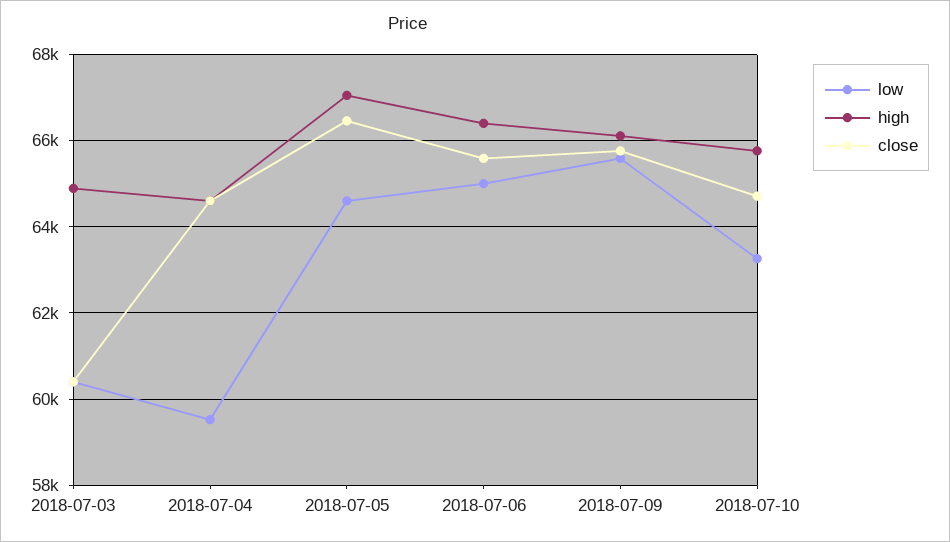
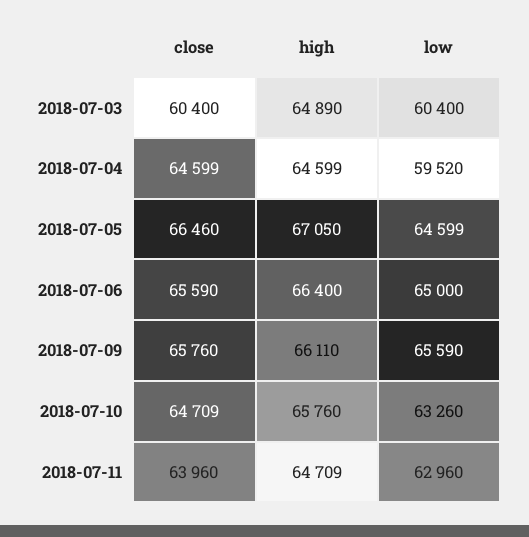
close, 2018-07-11: none -> 63960
high, 2018-07-11: none -> 64709
low, 2018-07-11: none -> 62960

